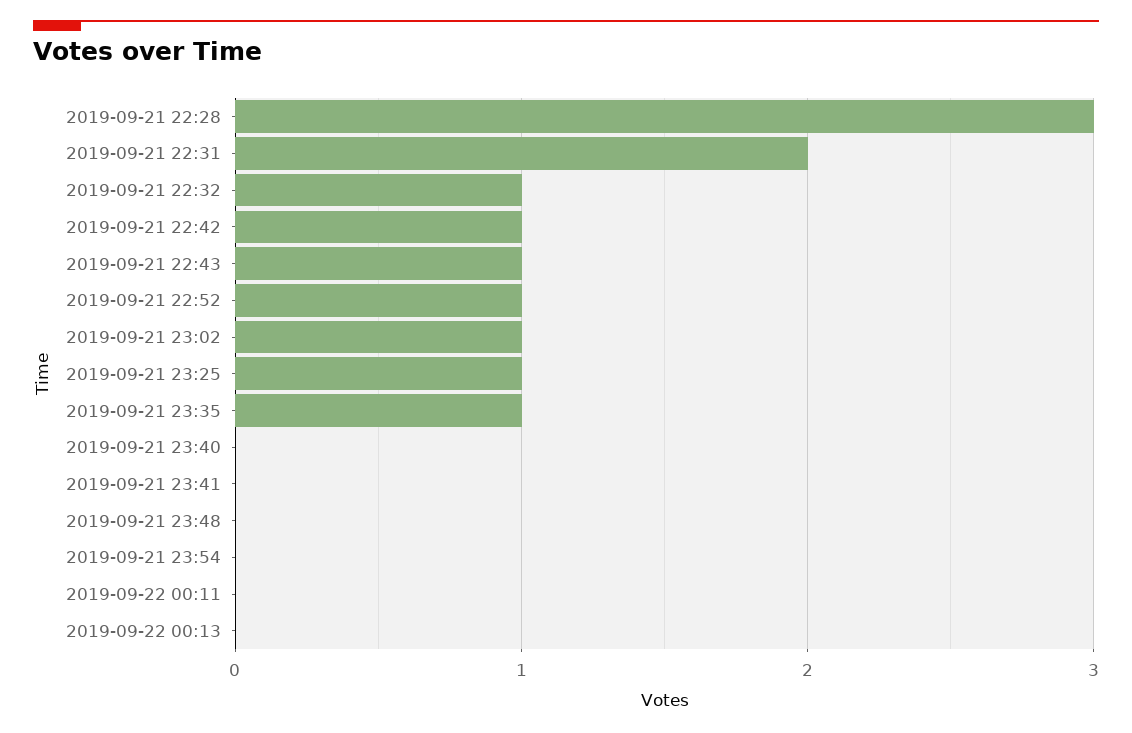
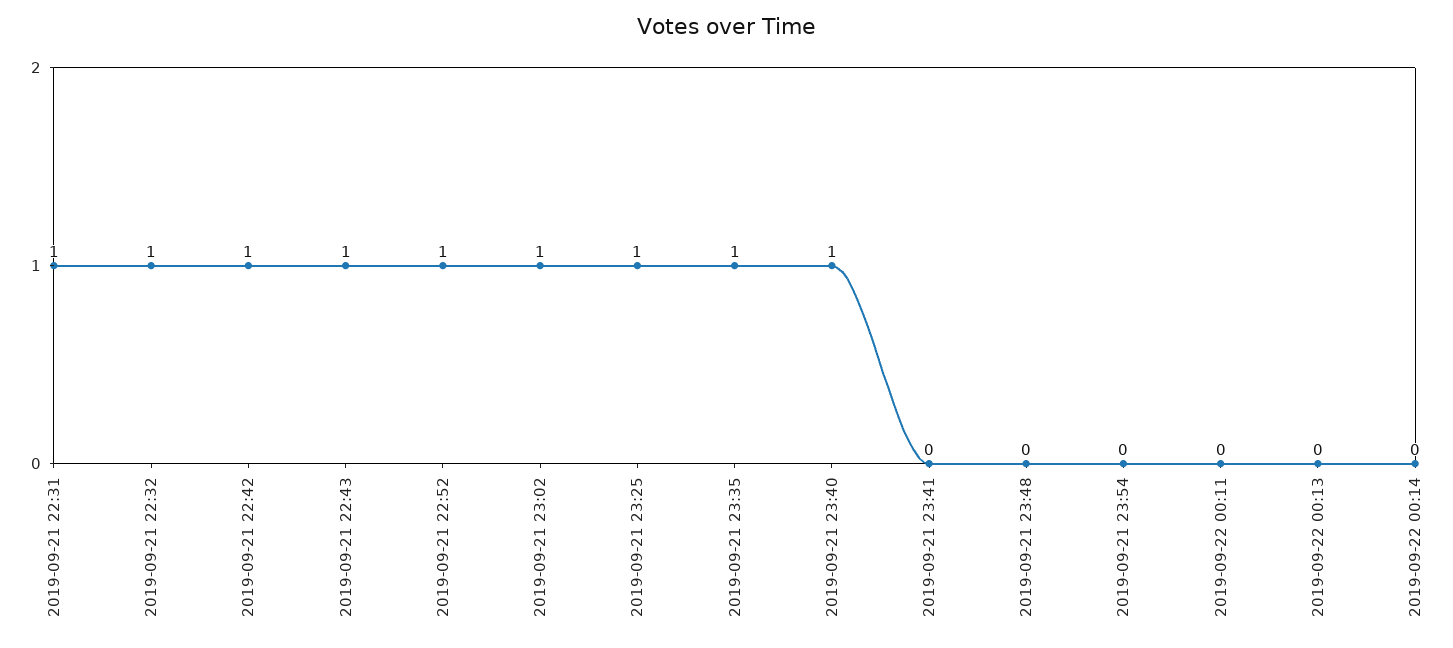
2019-09-21 22:28: 3 -> none
2019-09-21 22:31: 2 -> 1
2019-09-21 23:40: 0 -> 1
2019-09-22 00:14: none -> 0

